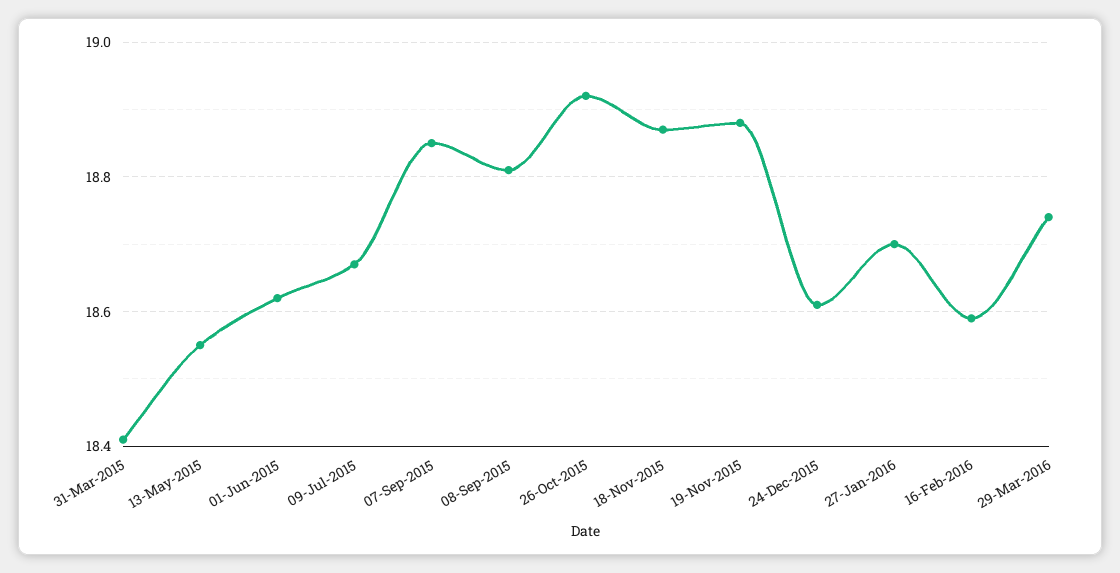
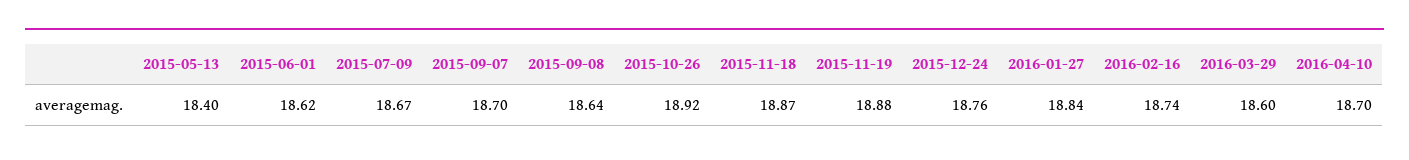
31-Mar-2015: 18.4 -> none
13-May-2015: 18.55 -> 18.4
07-Sep-2015: 18.85 -> 18.7
08-Sep-2015: 18.8 -> 18.64
24-Dec-2015: 18.6 -> 18.76
27-Jan-2016: 18.7 -> 18.84
16-Feb-2016: 18.6 -> 18.74
29-Mar-2016: 18.75 -> 18.6
2016-04-10: none -> 18.7

